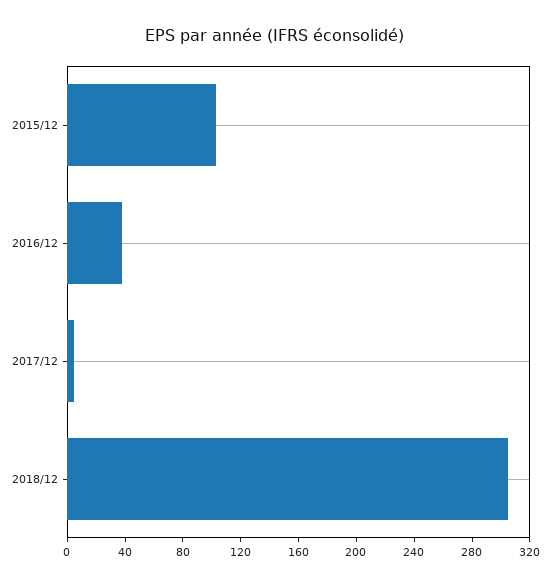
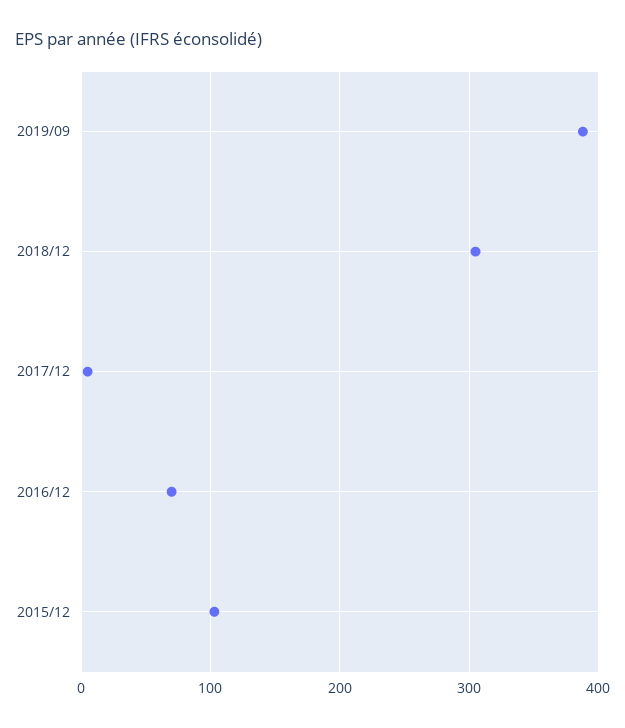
2016/12: 40 -> 70
2019/09: none -> 390

